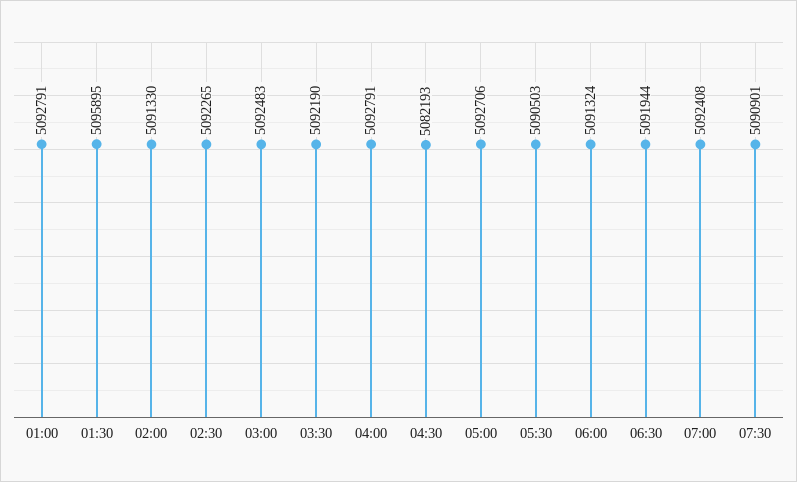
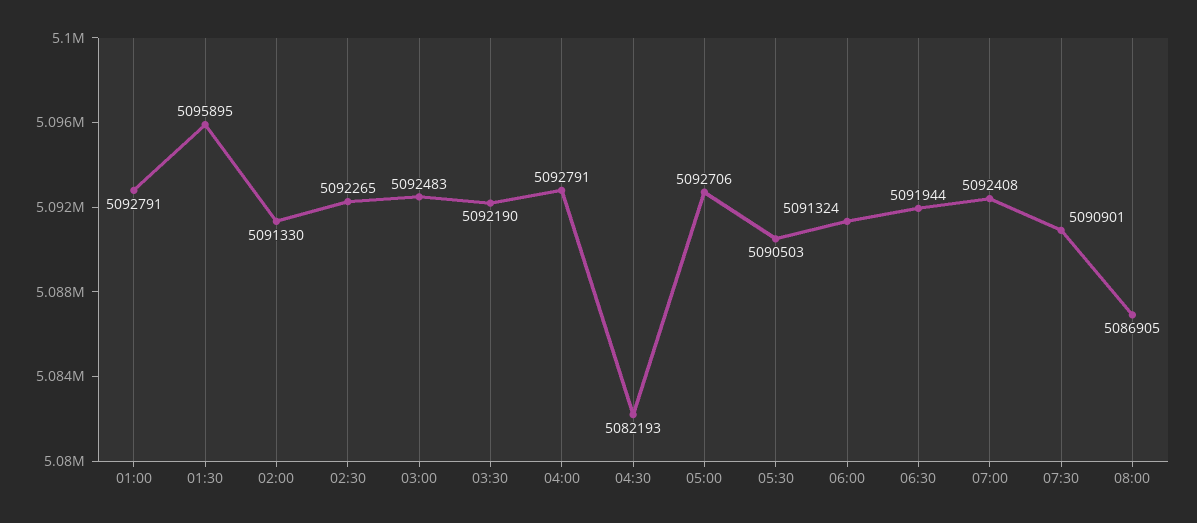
08:00: none -> 5086905

